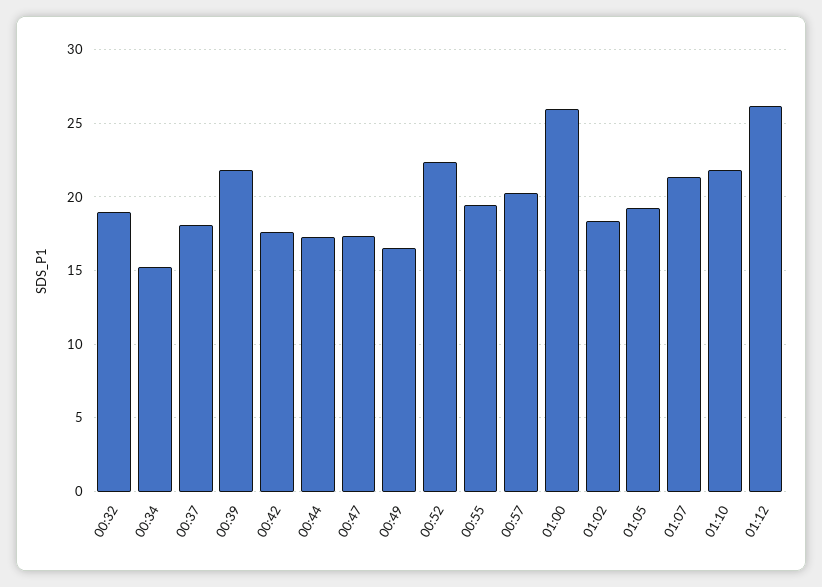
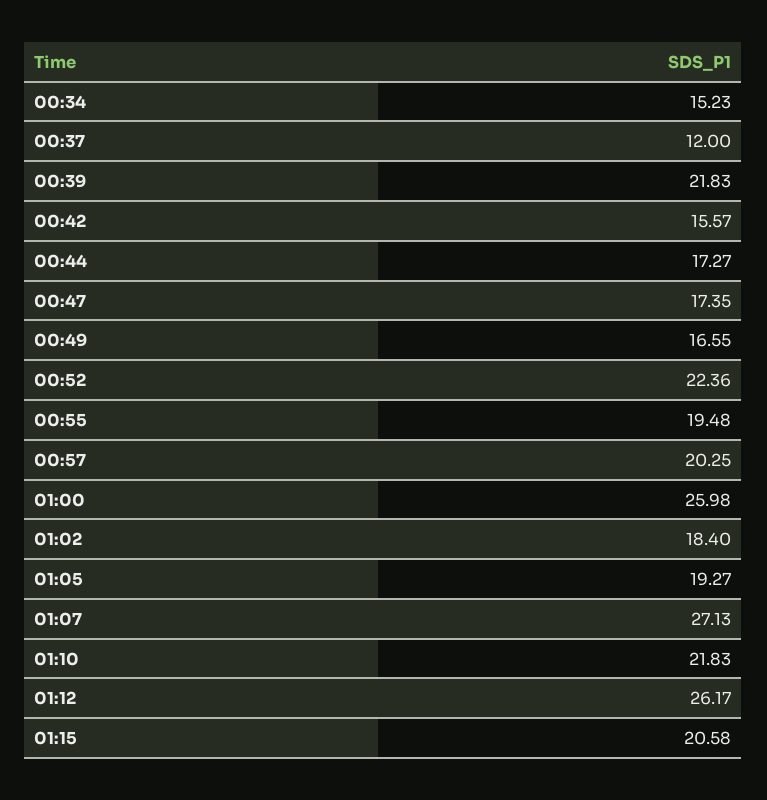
00:32: 19 -> none
00:37: 18 -> 12
00:42: 17.5 -> 15.57
01:07: 21.5 -> 27.13
01:15: none -> 20.58

